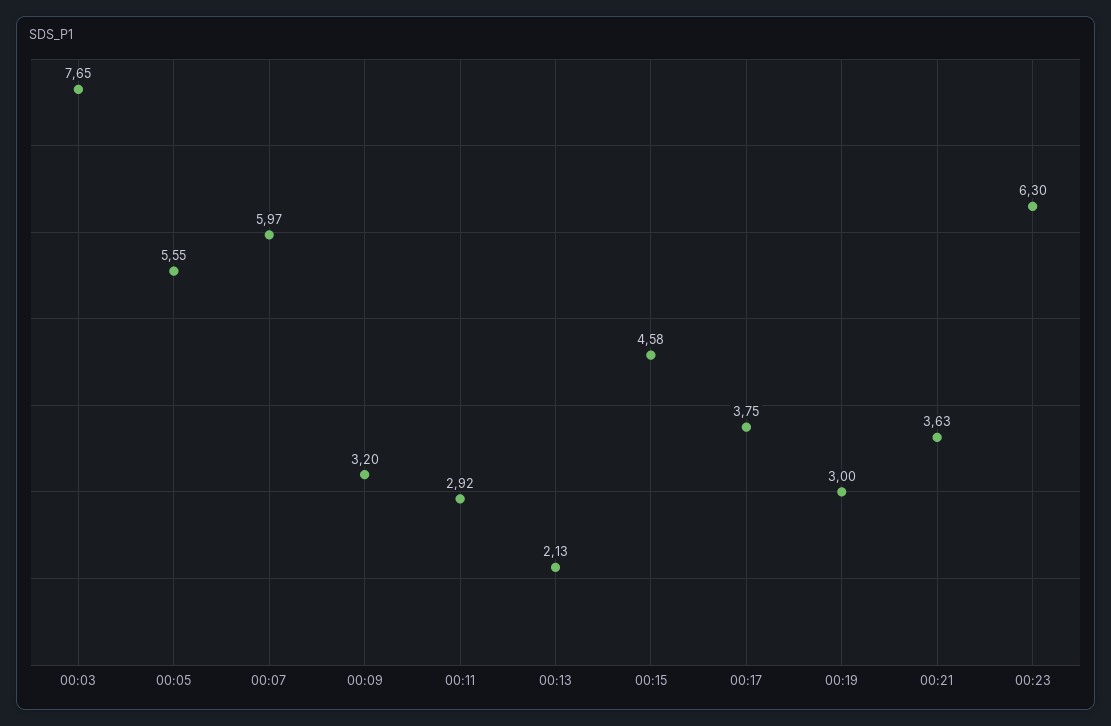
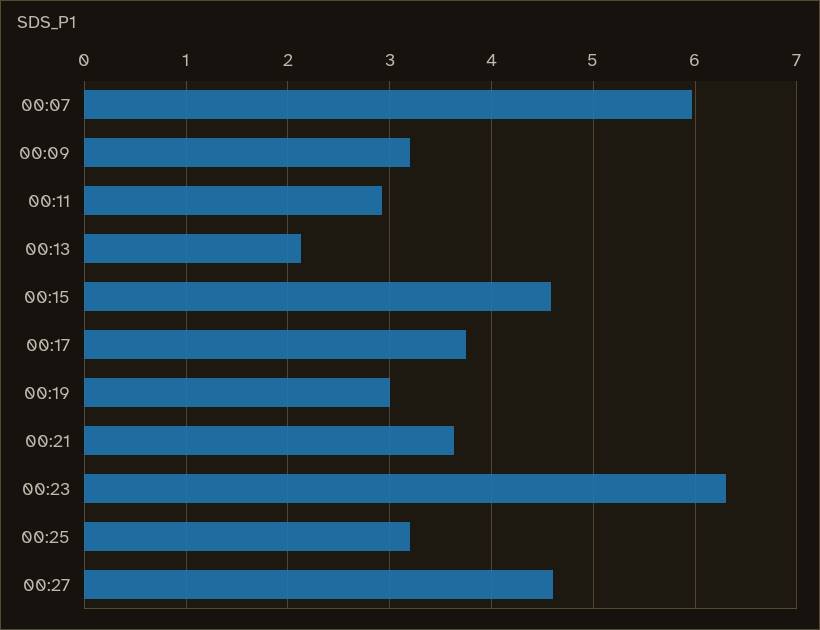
00:03: 7.65 -> none
00:05: 5.55 -> none
00:25: none -> 3.2
00:27: none -> 4.6

